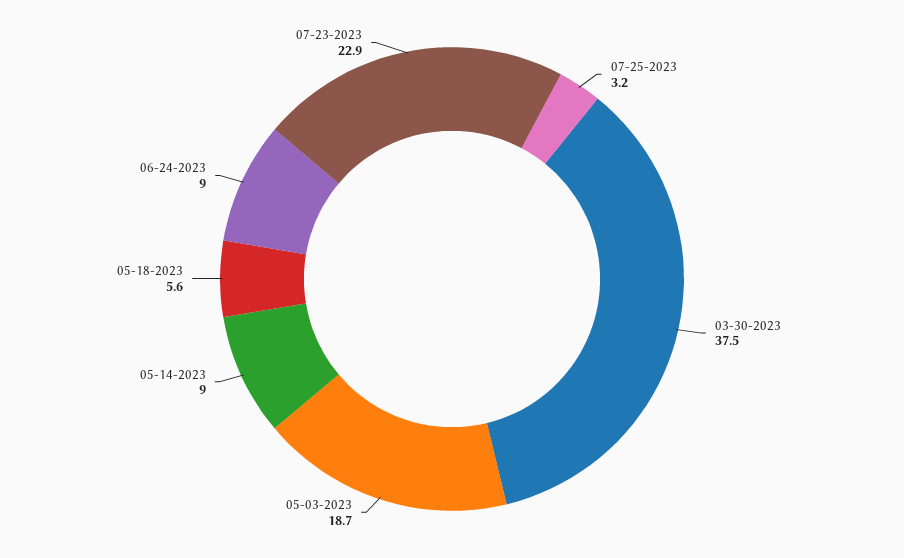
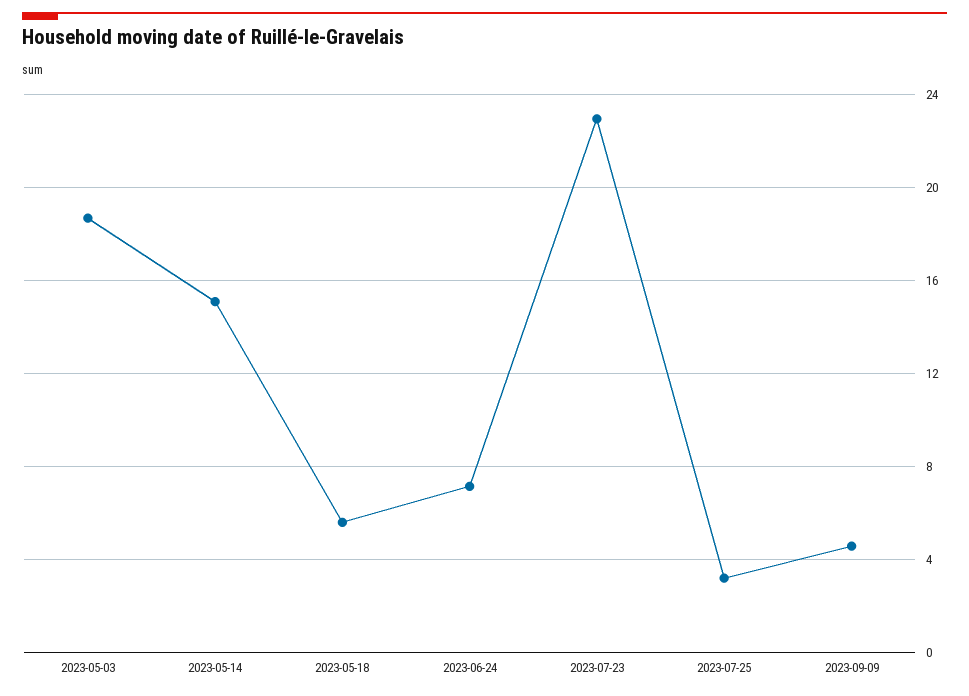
03-30-2023: 37.5 -> none
05-14-2023: 9 -> 15
06-24-2023: 9 -> 7
2023-09-09: none -> 4.5

